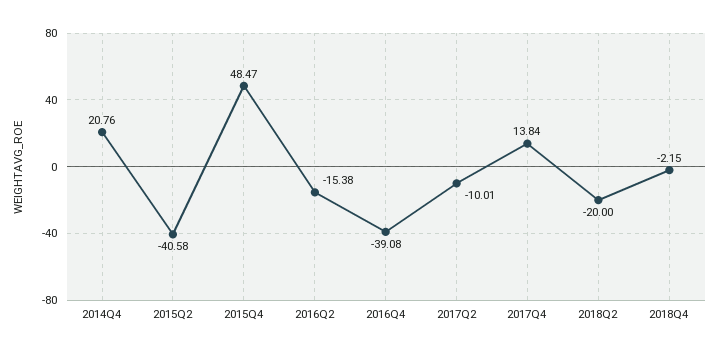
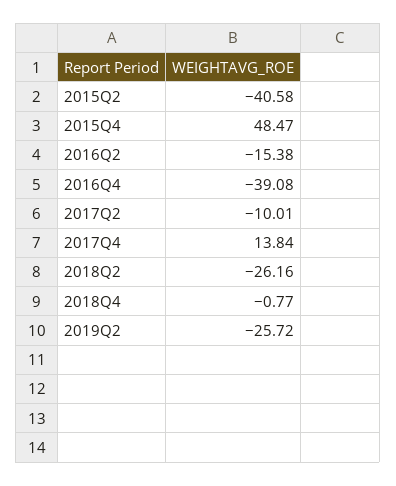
2014Q4: 20.76 -> none
2018Q2: -20 -> -26.16
2018Q4: -2.15 -> -0.77
2019Q2: none -> -25.72

